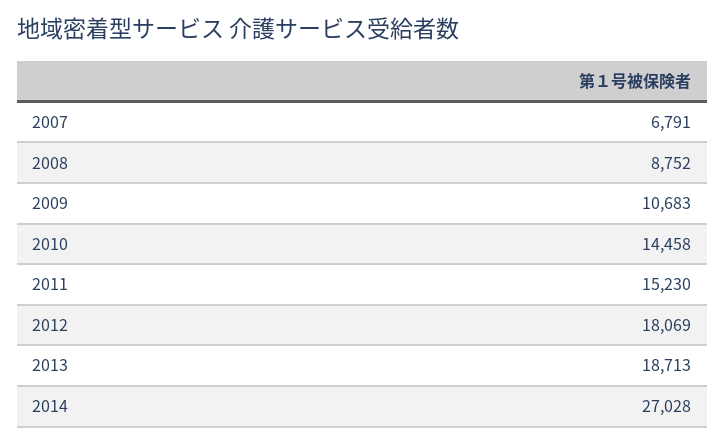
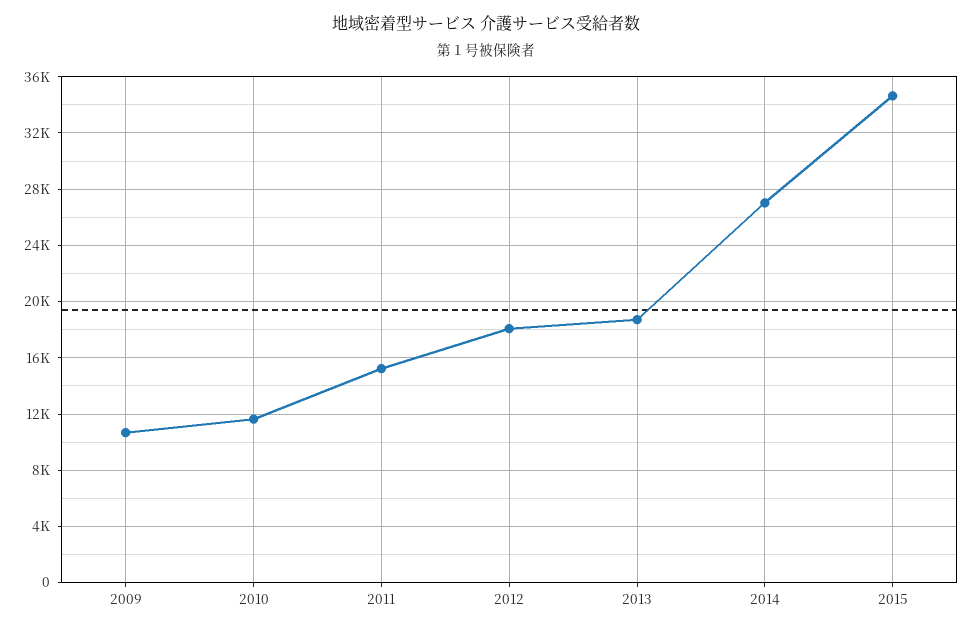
2007: 6791 -> none
2008: 8752 -> none
2010: 14458 -> 11500
2015: none -> 34500

